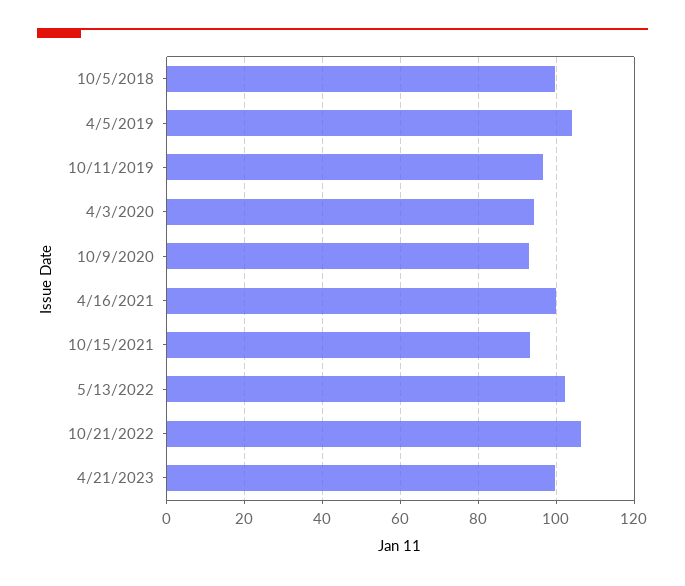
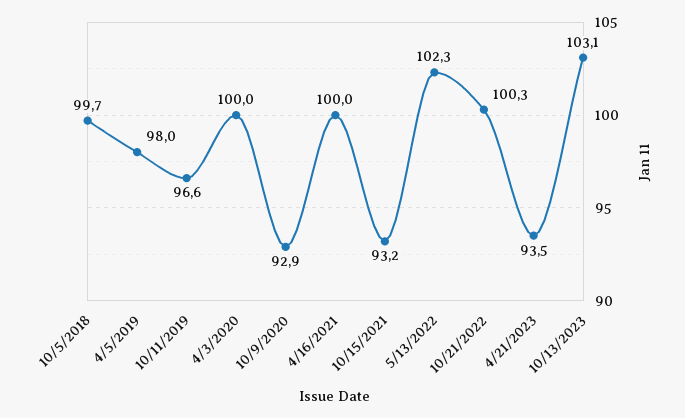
4/5/2019: 104 -> 98
4/3/2020: 94 -> 100
10/21/2022: 106 -> 100.3
4/21/2023: 100 -> 93.5
10/13/2023: none -> 103.1

